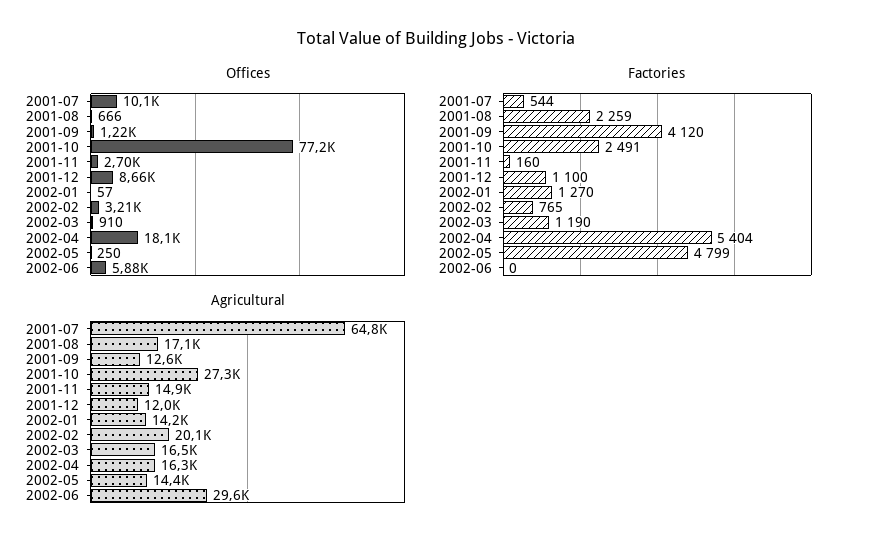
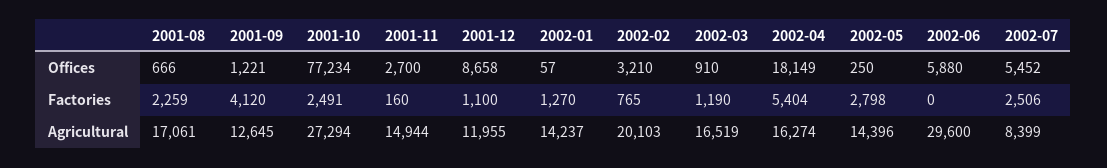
Offices, 2001-07: 10100 -> none
Factories, 2001-07: 544 -> none
Factories, 2002-05: 4799 -> 2798
Agricultural, 2001-07: 64800 -> none
Offices, 2002-07: none -> 5452
Factories, 2002-07: none -> 2506
Agricultural, 2002-07: none -> 8399

